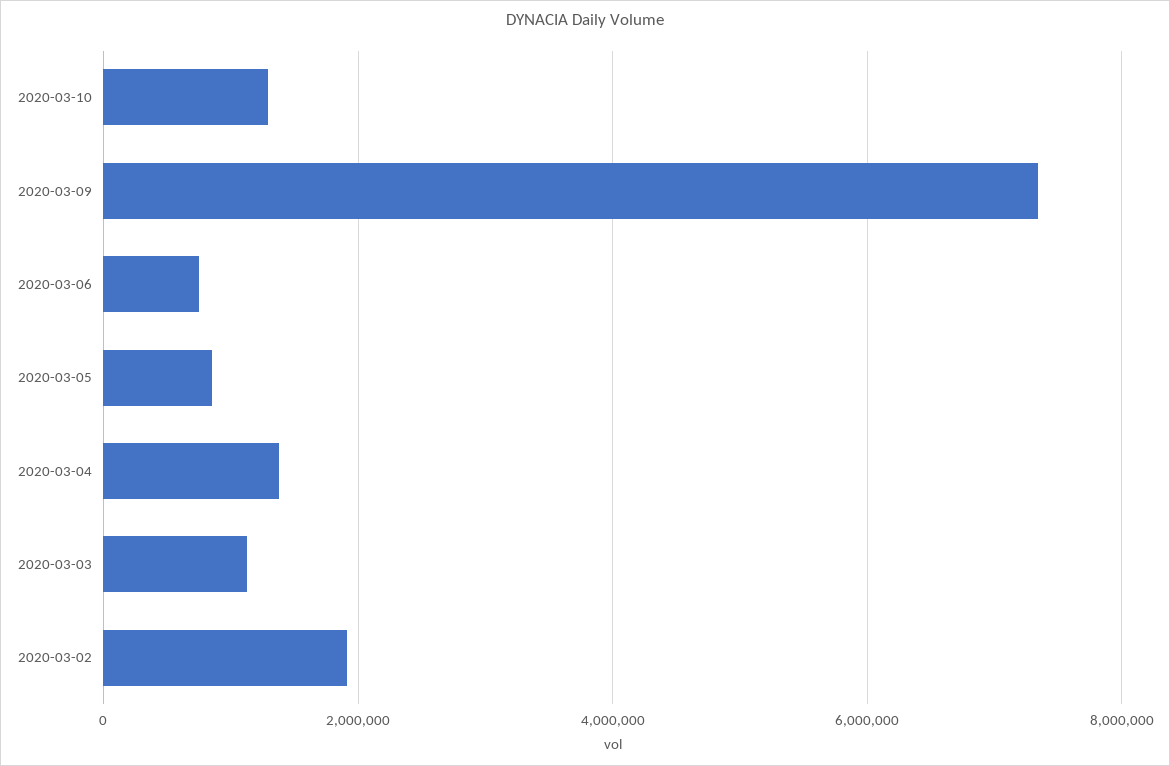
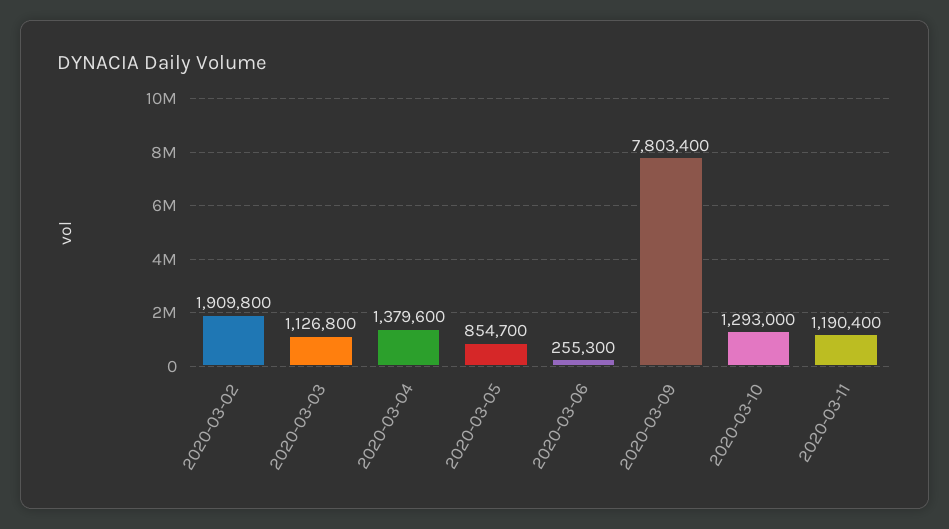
2020-03-09: 7400000 -> 7803400
2020-03-06: 800000 -> 255300
2020-03-11: none -> 1190400

